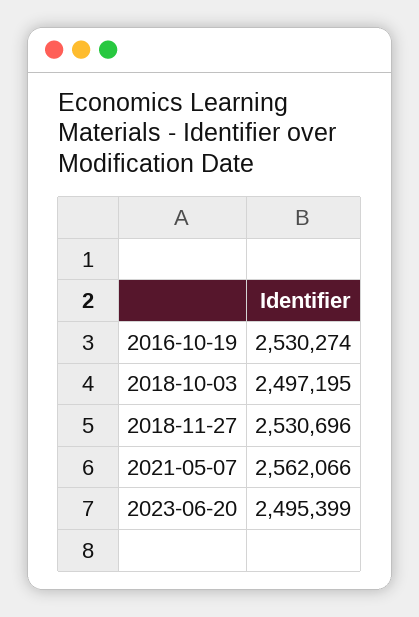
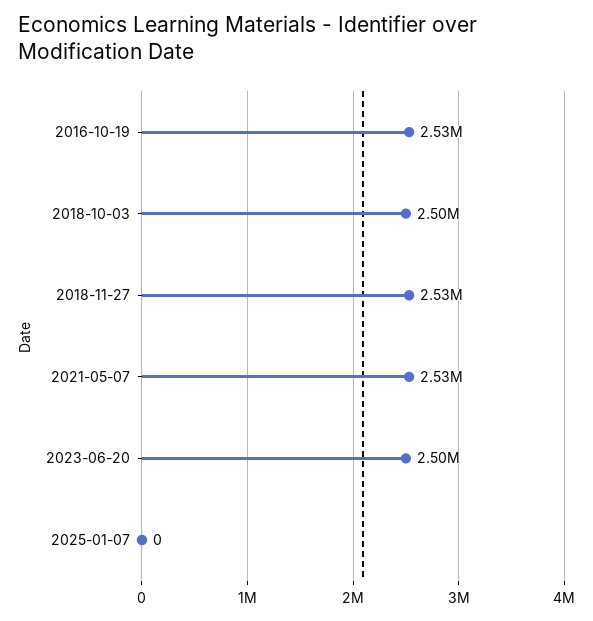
2021-05-07: 2562066 -> 2530000
2025-01-07: none -> 0

